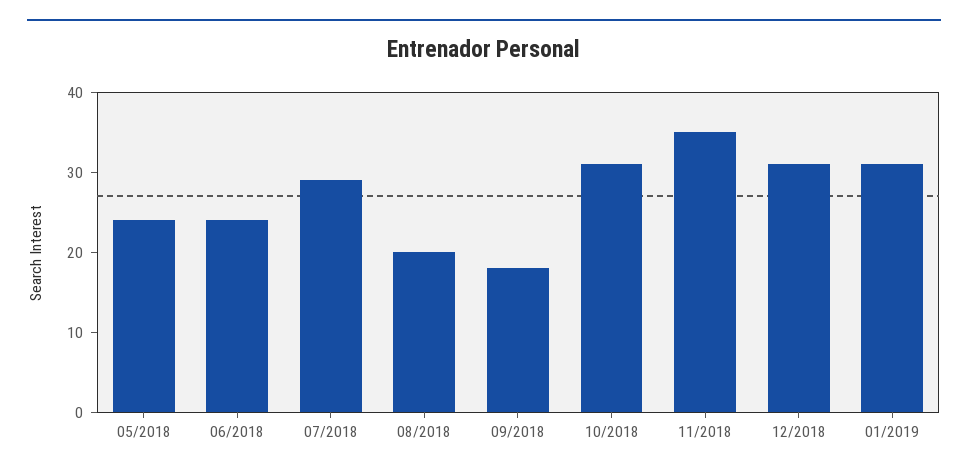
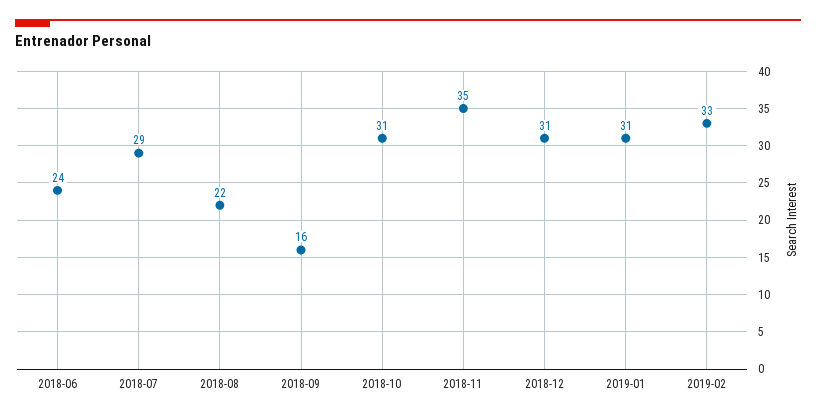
05/2018: 24 -> none
08/2018: 20 -> 22
09/2018: 18 -> 16
2019-02: none -> 33

